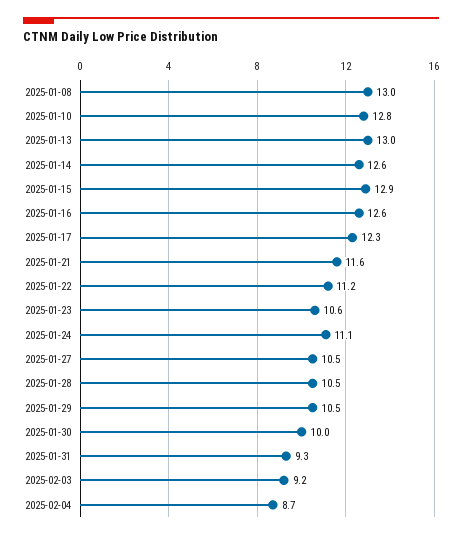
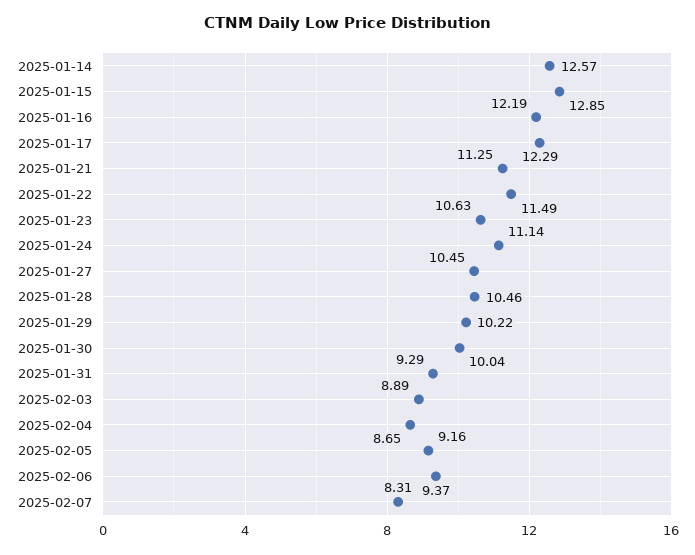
2025-01-08: 13 -> none
2025-01-10: 12.8 -> none
2025-01-13: 13 -> none
2025-01-16: 12.6 -> 12.19
2025-01-21: 11.6 -> 11.25
2025-01-22: 11.2 -> 11.49
2025-01-29: 10.5 -> 10.22
2025-02-03: 9.2 -> 8.89
2025-02-05: none -> 9.16
2025-02-06: none -> 9.37
2025-02-07: none -> 8.31

